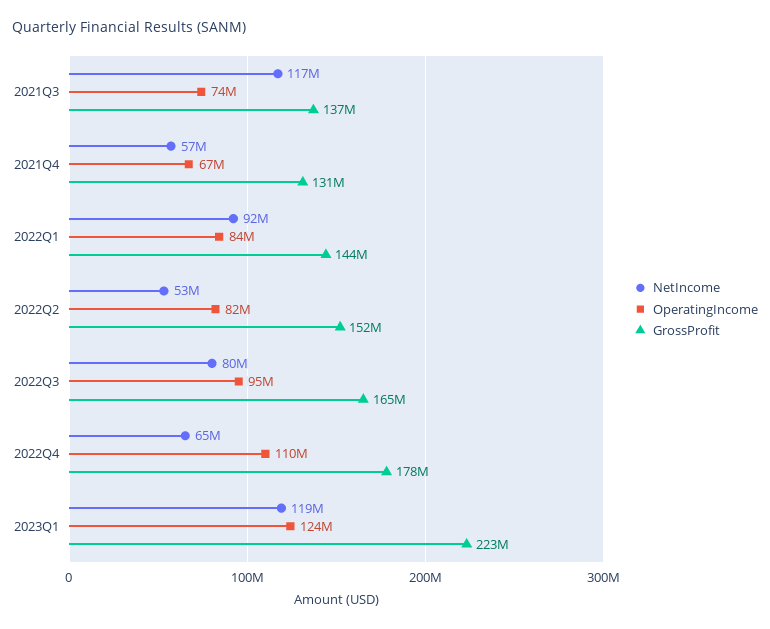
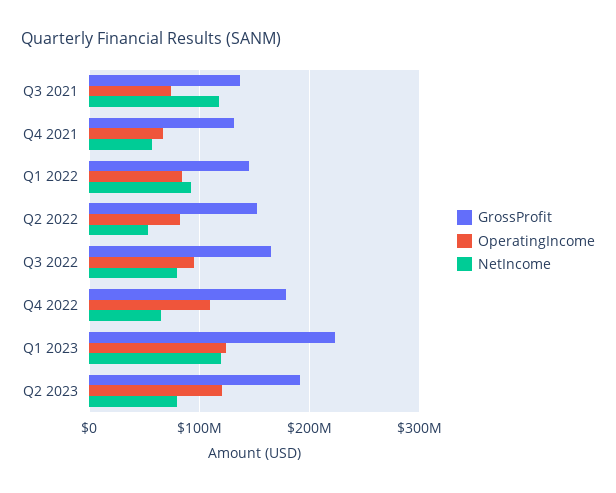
GrossProfit, Q2 2023: none -> 190000000
OperatingIncome, Q2 2023: none -> 120000000
NetIncome, Q2 2023: none -> 80000000

